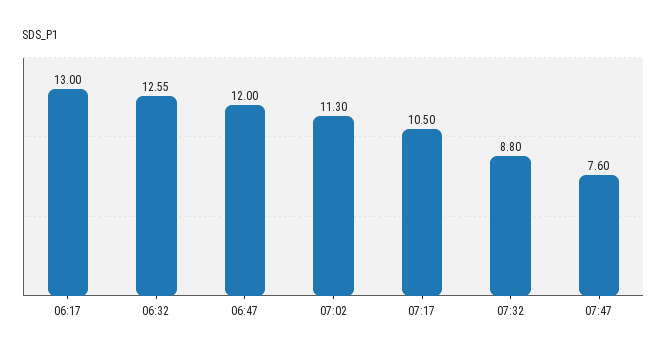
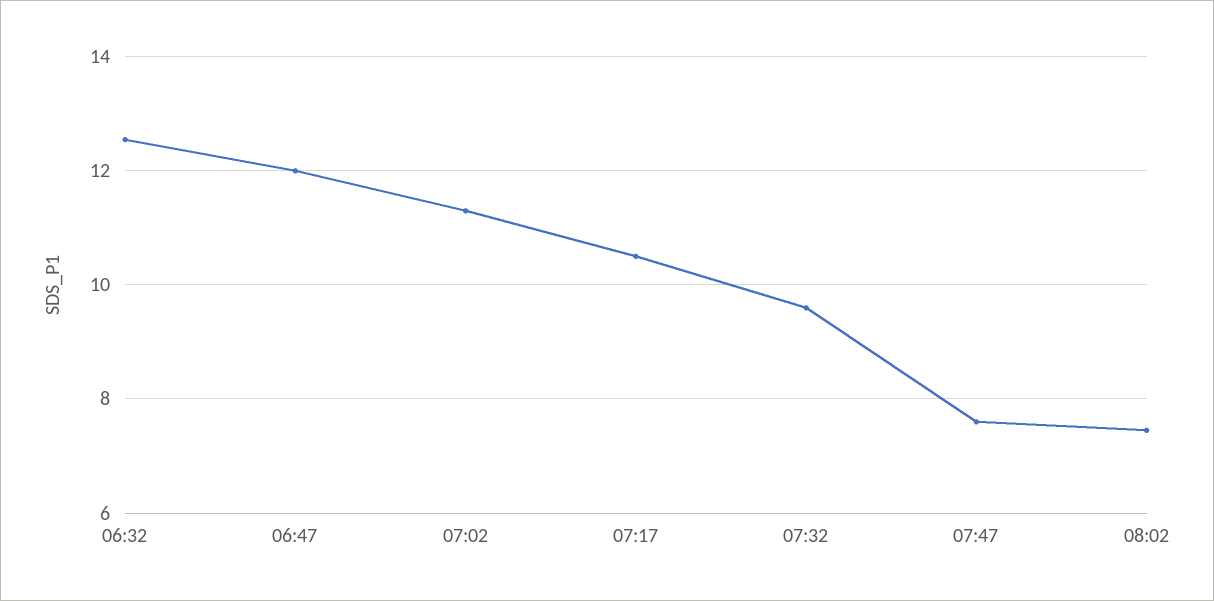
06:17: 13 -> none
07:32: 8.8 -> 9.6
08:02: none -> 7.4

